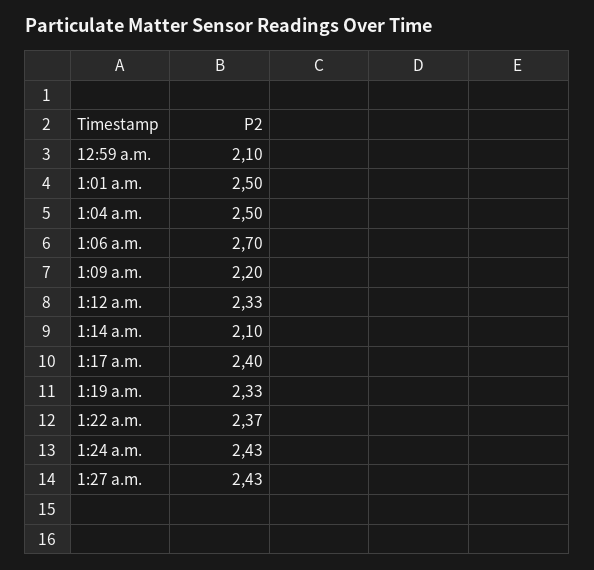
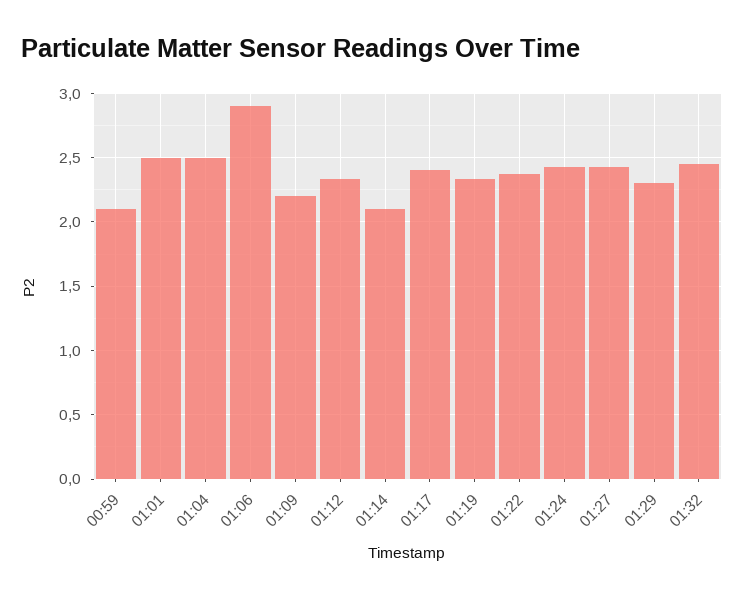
1:06 a.m.: 2.7 -> 2.9
01:29: none -> 2.3
01:32: none -> 2.45

